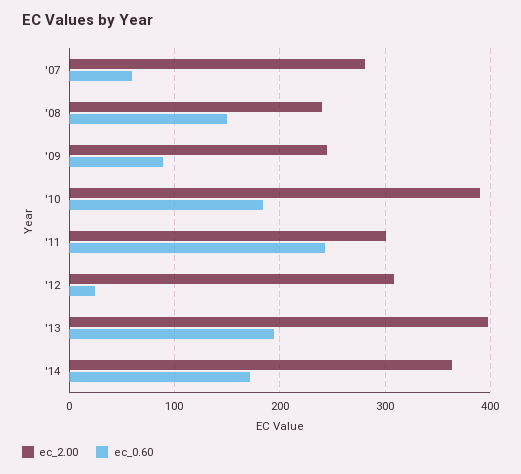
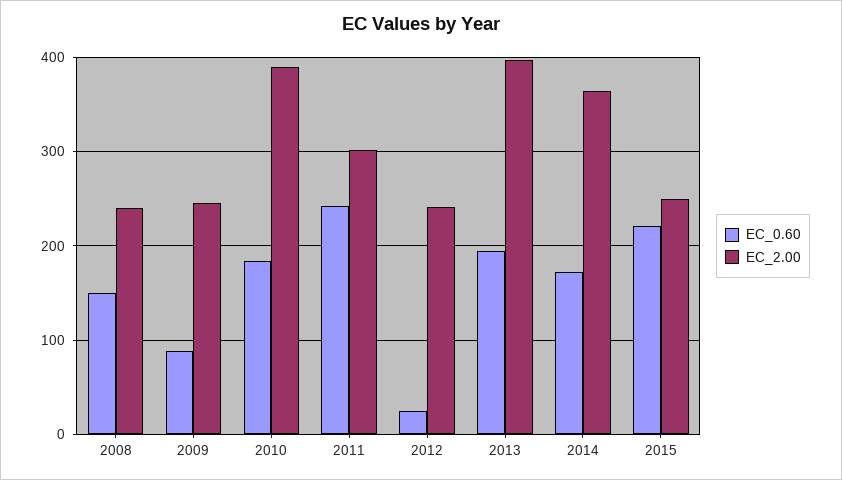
ec_2.00, '07: 280 -> none
ec_0.60, '07: 60 -> none
ec_2.00, '12: 310 -> 240
ec_0.60, 2015: none -> 220
ec_2.00, 2015: none -> 250

